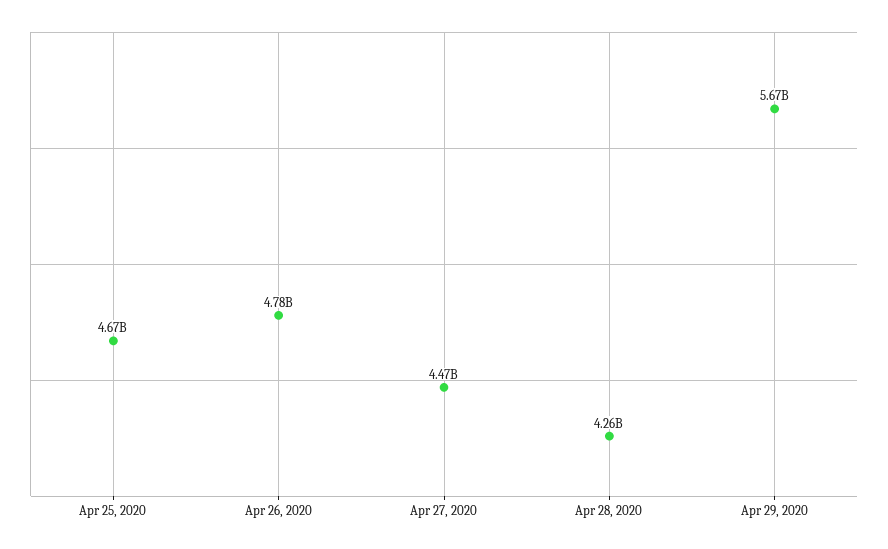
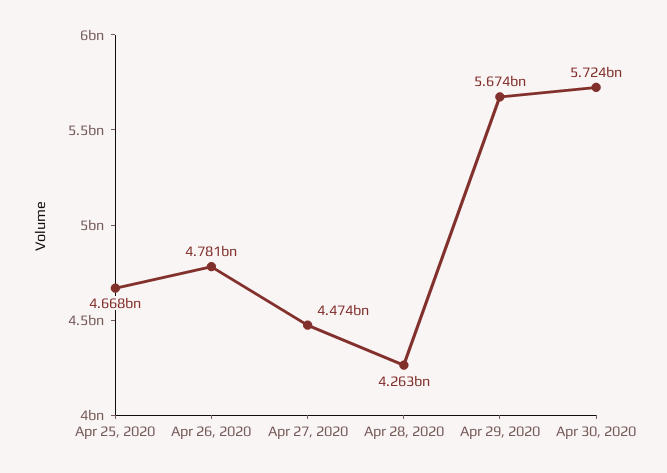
Apr 30, 2020: none -> 5724000000

